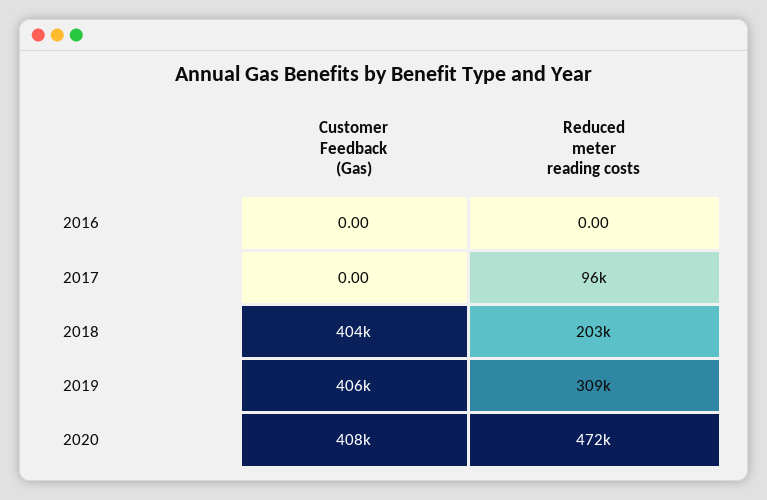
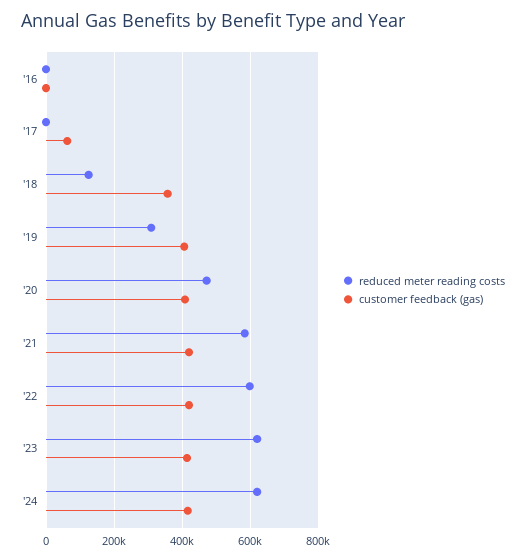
Customer Feedback (Gas), 2017: 0 -> 60000
Reduced meter reading costs, 2017: 96000 -> 0
Customer Feedback (Gas), 2018: 404000 -> 360000
Reduced meter reading costs, 2018: 203000 -> 120000
Reduced meter reading costs, '21: none -> 580000
Customer Feedback (Gas), '21: none -> 420000
Reduced meter reading costs, '22: none -> 600000
Customer Feedback (Gas), '22: none -> 420000
Reduced meter reading costs, '23: none -> 620000
Customer Feedback (Gas), '23: none -> 420000
Reduced meter reading costs, '24: none -> 620000
Customer Feedback (Gas), '24: none -> 420000

